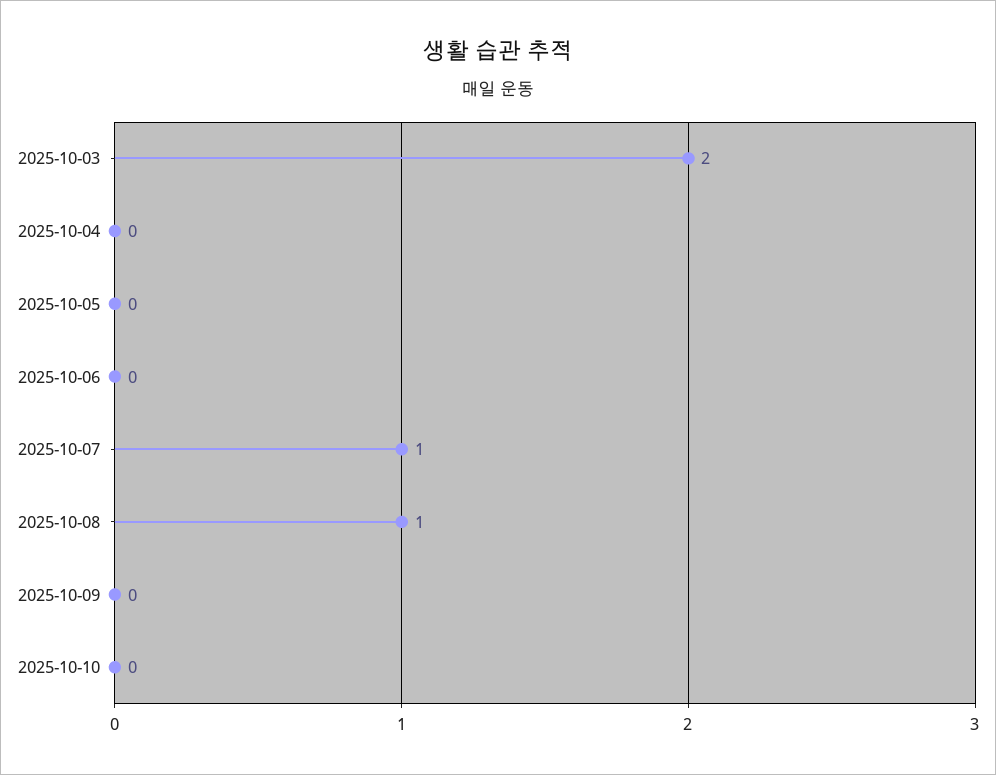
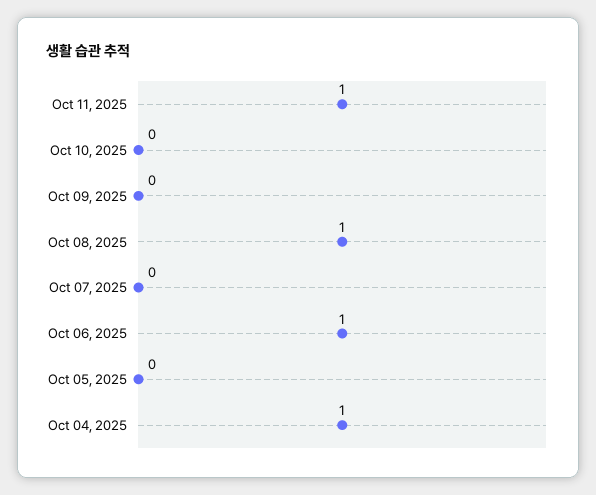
2025-10-03: 2 -> none
2025-10-04: 0 -> 1
2025-10-06: 0 -> 1
2025-10-07: 1 -> 0
Oct 11, 2025: none -> 1

